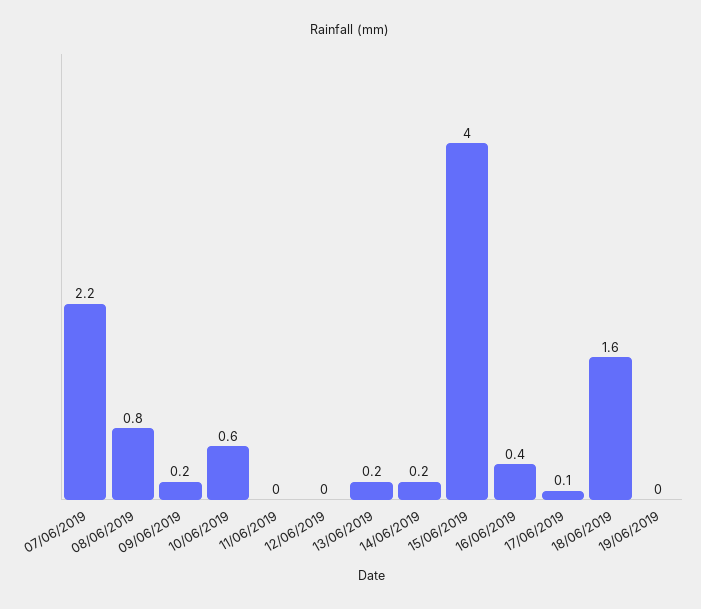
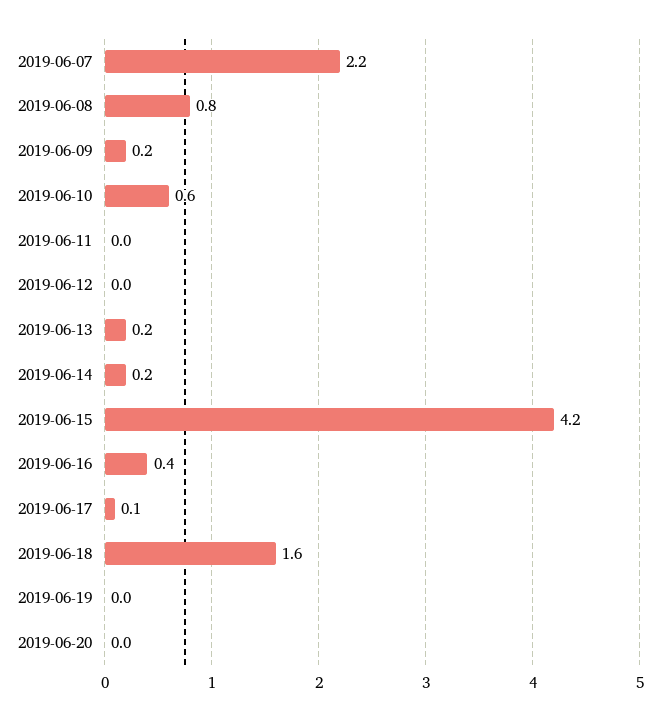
15/06/2019: 4 -> 4.2
2019-06-20: none -> 0

